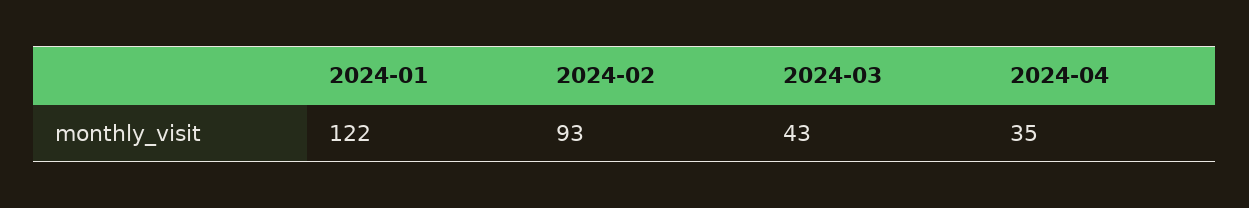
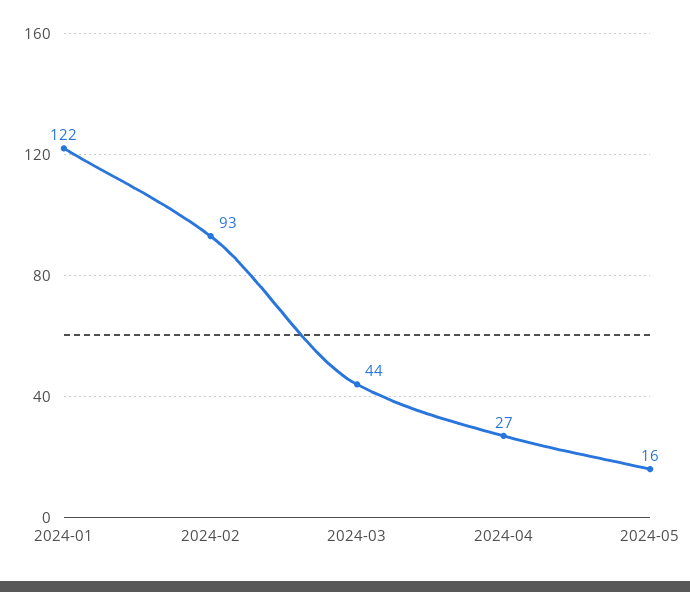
2024-03: 43 -> 44
2024-04: 35 -> 27
2024-05: none -> 16

